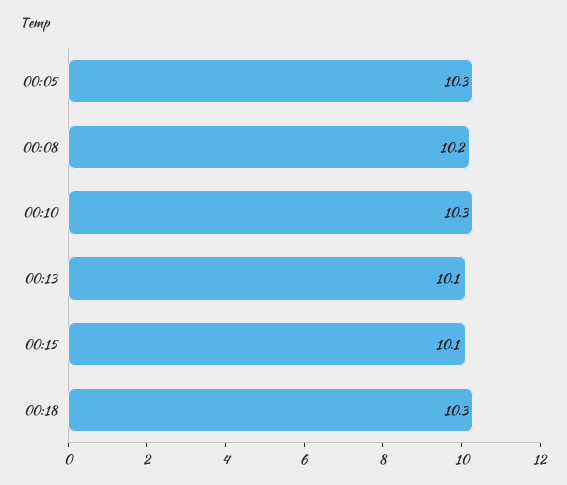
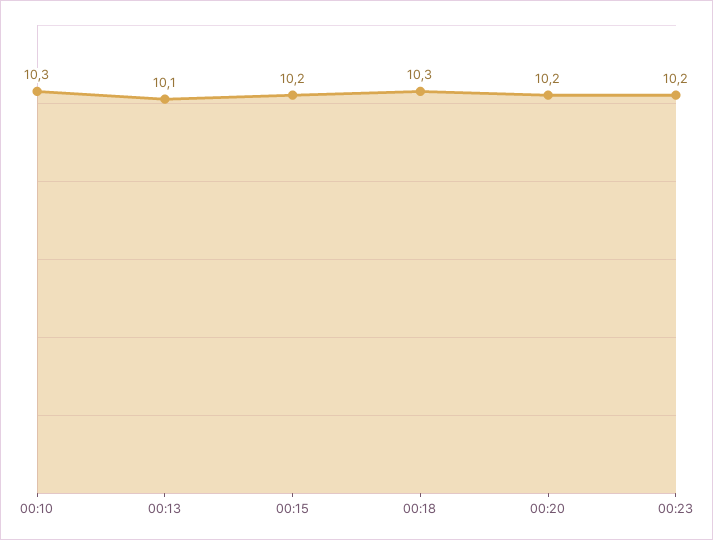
00:05: 10.3 -> none
00:08: 10.2 -> none
00:15: 10.1 -> 10.2
00:20: none -> 10.2
00:23: none -> 10.2

